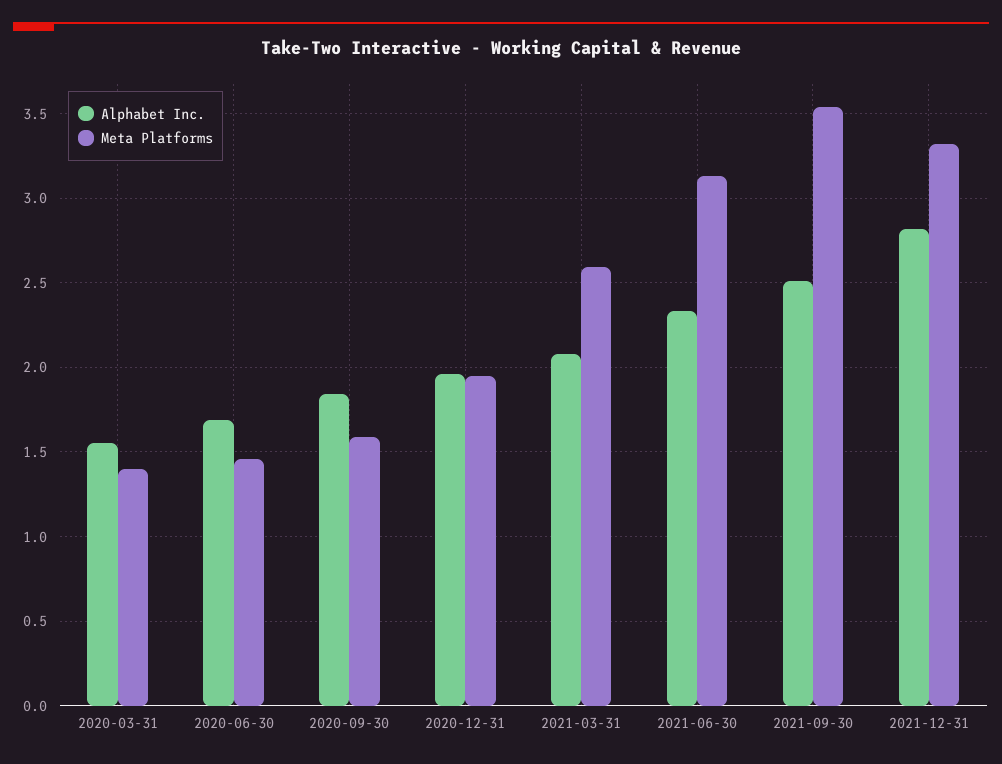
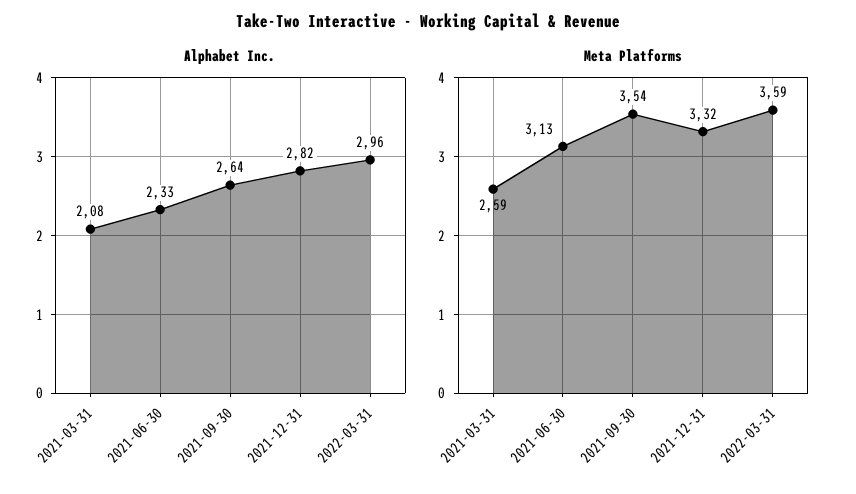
Alphabet Inc., 2020-03-31: 1.55 -> none
Meta Platforms, 2020-03-31: 1.4 -> none
Alphabet Inc., 2020-06-30: 1.7 -> none
Meta Platforms, 2020-06-30: 1.45 -> none
Alphabet Inc., 2020-09-30: 1.85 -> none
Meta Platforms, 2020-09-30: 1.6 -> none
Alphabet Inc., 2020-12-31: 1.95 -> none
Meta Platforms, 2020-12-31: 1.95 -> none
Alphabet Inc., 2021-09-30: 2.5 -> 2.64
Alphabet Inc., 2022-03-31: none -> 2.96
Meta Platforms, 2022-03-31: none -> 3.59

